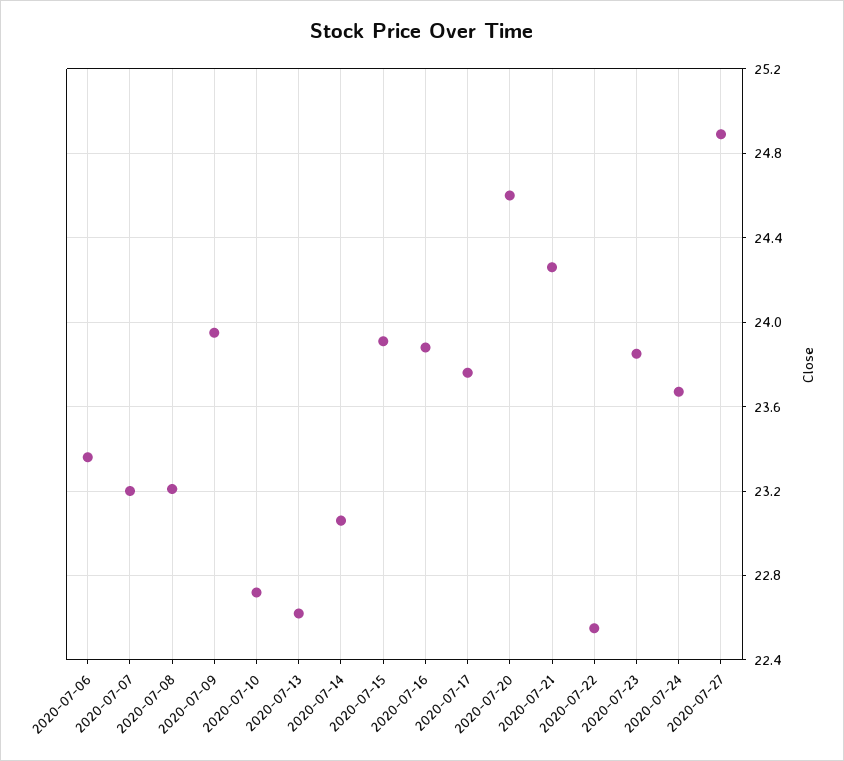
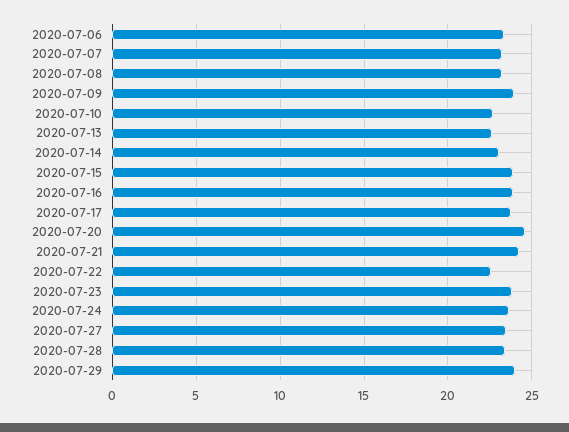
2020-07-27: 24.9 -> 23.5
2020-07-28: none -> 23.5
2020-07-29: none -> 24

